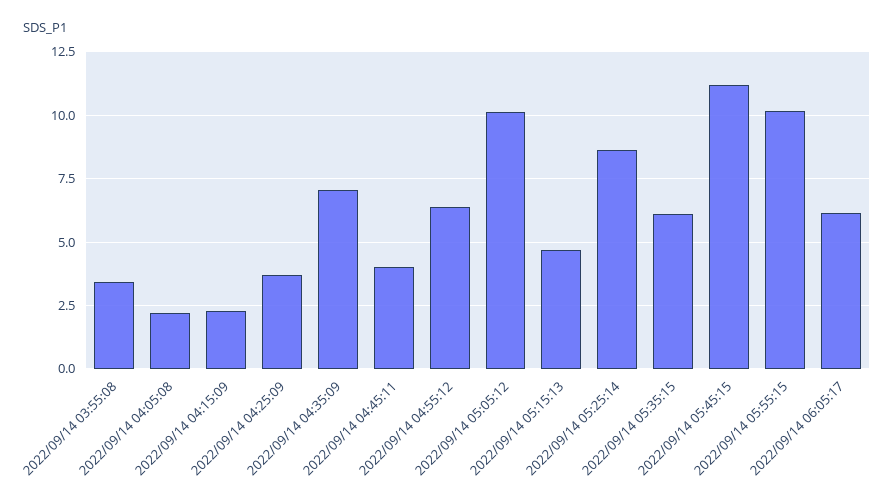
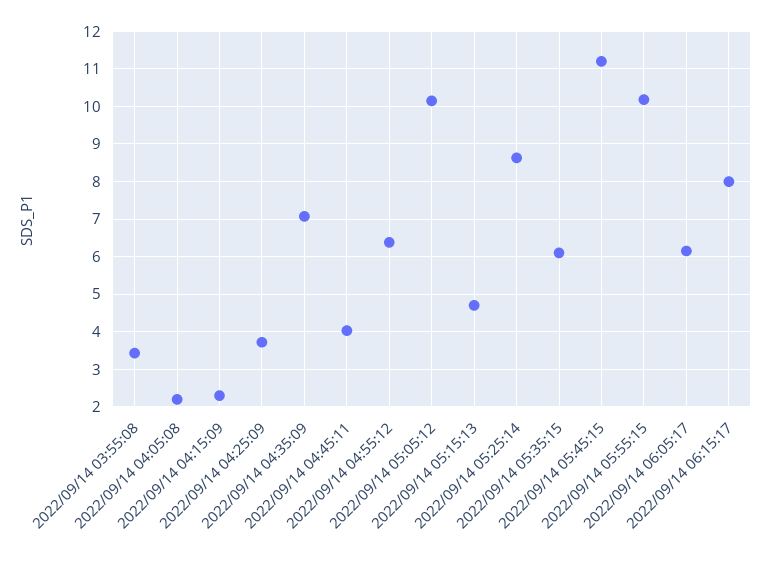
2022/09/14 06:15:17: none -> 8

